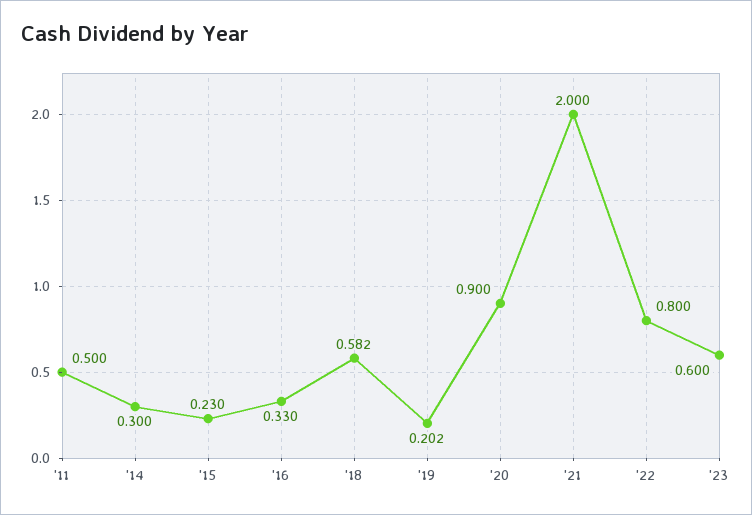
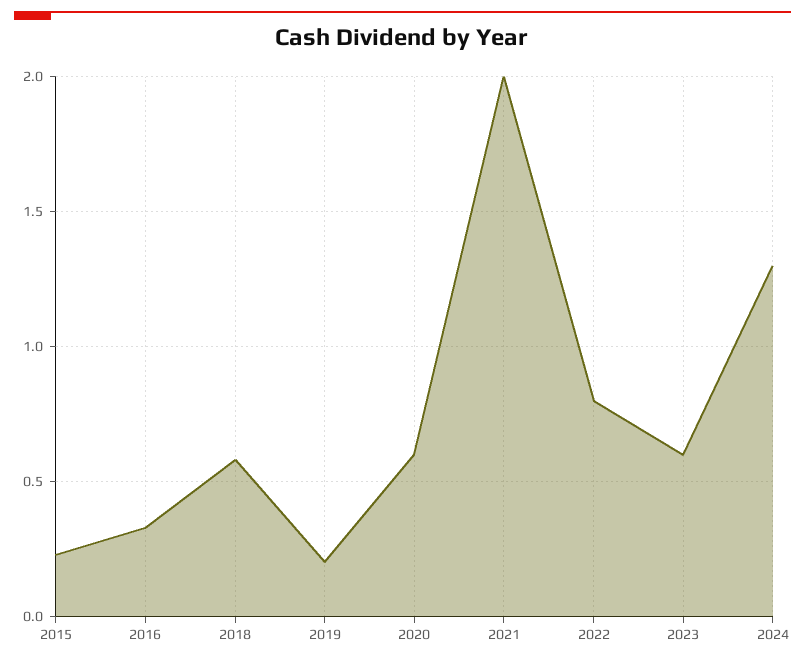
'11: 0.5 -> none
'14: 0.3 -> none
'20: 0.9 -> 0.6
2024: none -> 1.3

